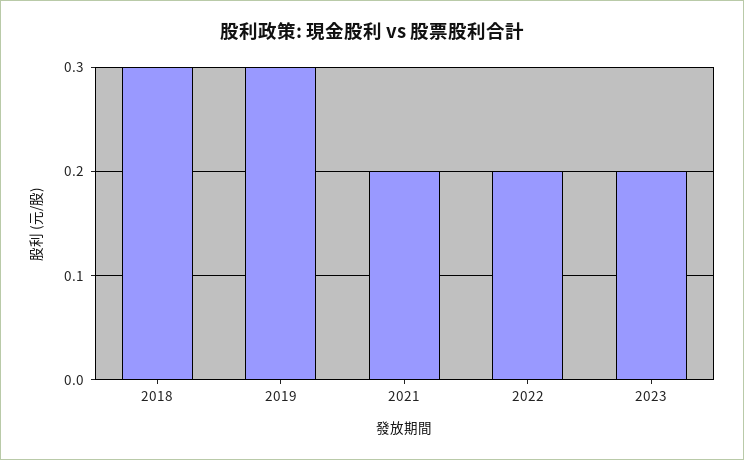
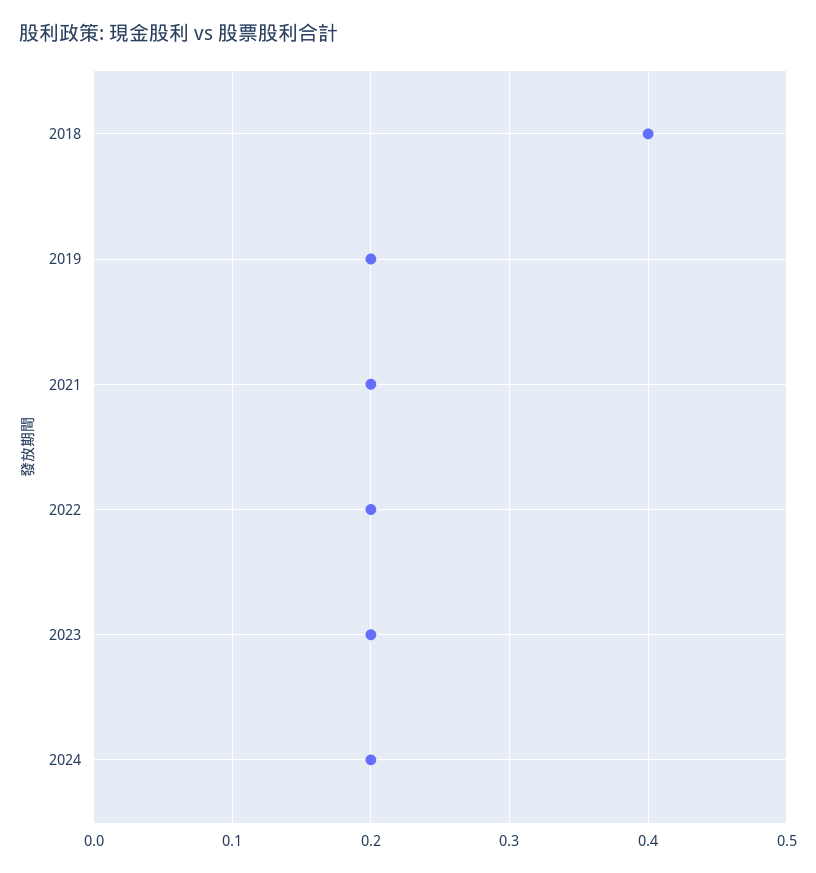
2018: 0.3 -> 0.4
2019: 0.3 -> 0.2
2024: none -> 0.2

